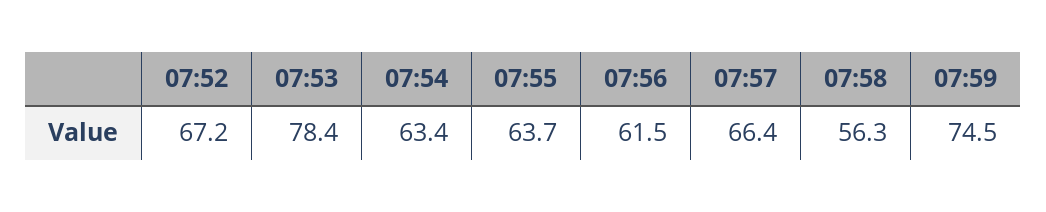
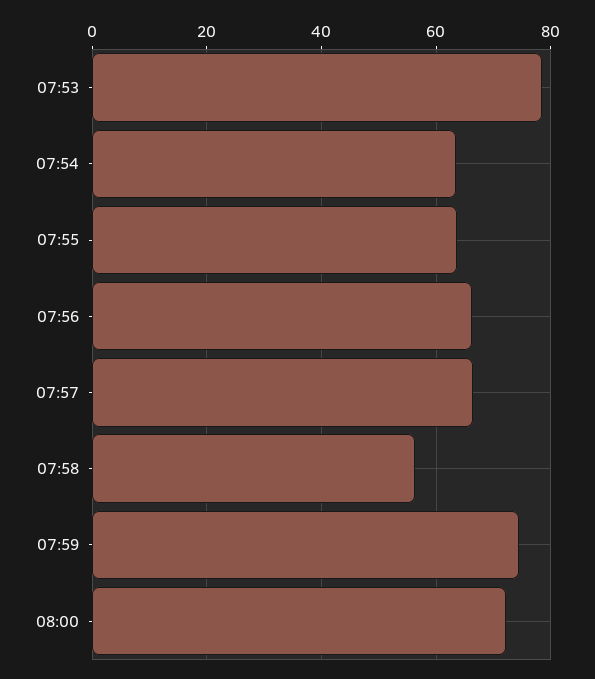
07:52: 67.2 -> none
07:56: 61.5 -> 66
08:00: none -> 72

